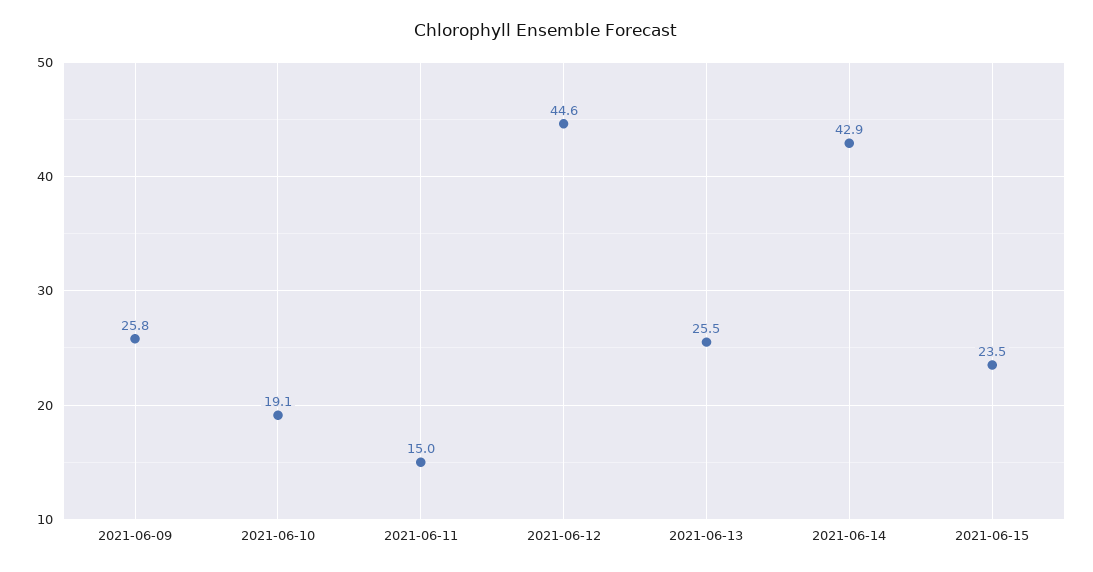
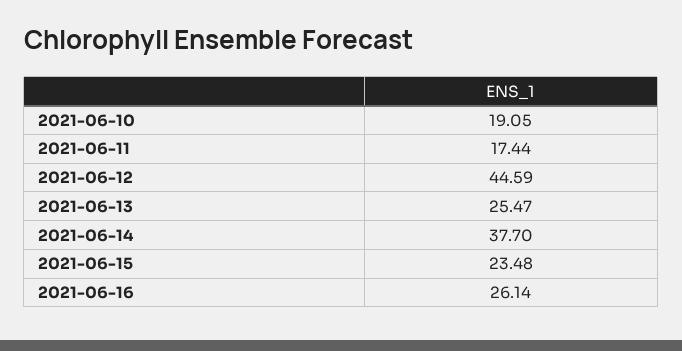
2021-06-09: 25.8 -> none
2021-06-11: 15 -> 17.44
2021-06-14: 42.9 -> 37.7
2021-06-16: none -> 26.14

